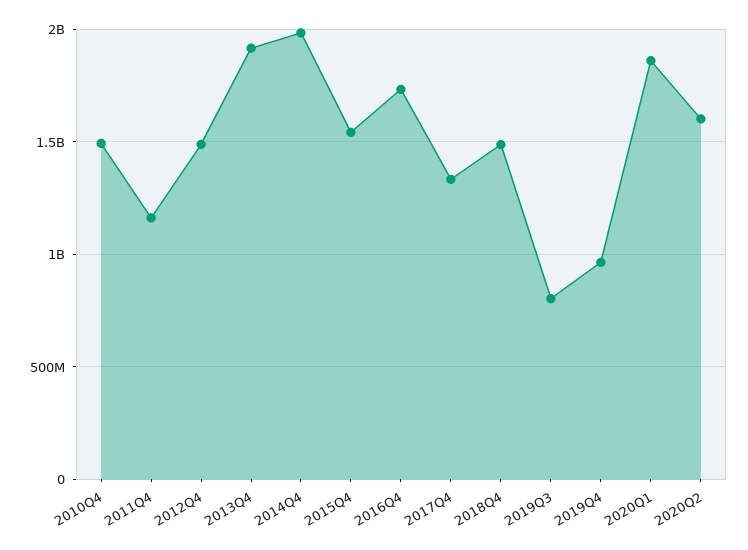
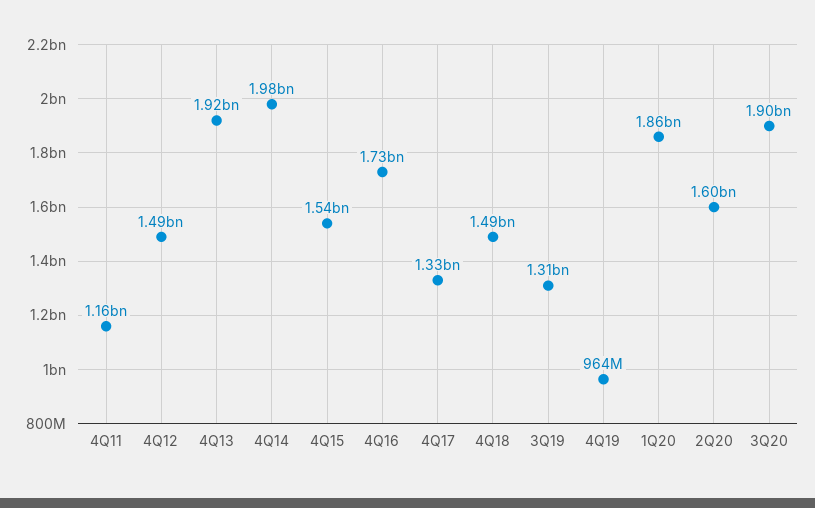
2010Q4: 1500000000 -> none
2019Q3: 800000000 -> 1310000000
3Q20: none -> 1900000000

